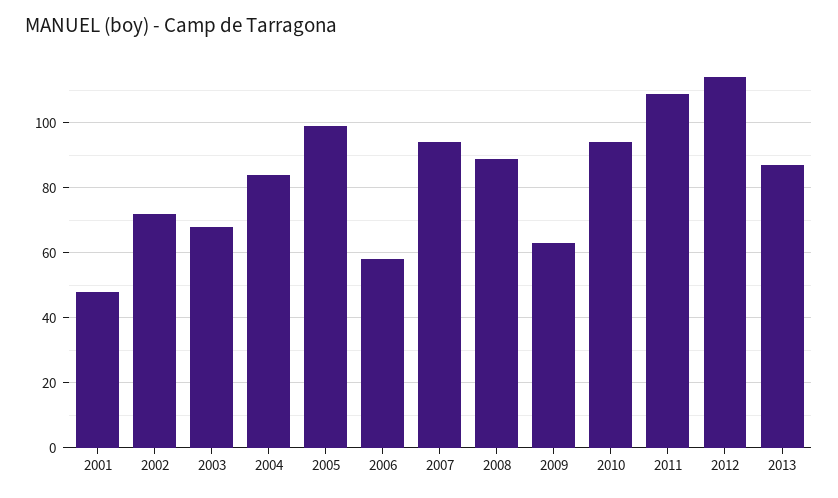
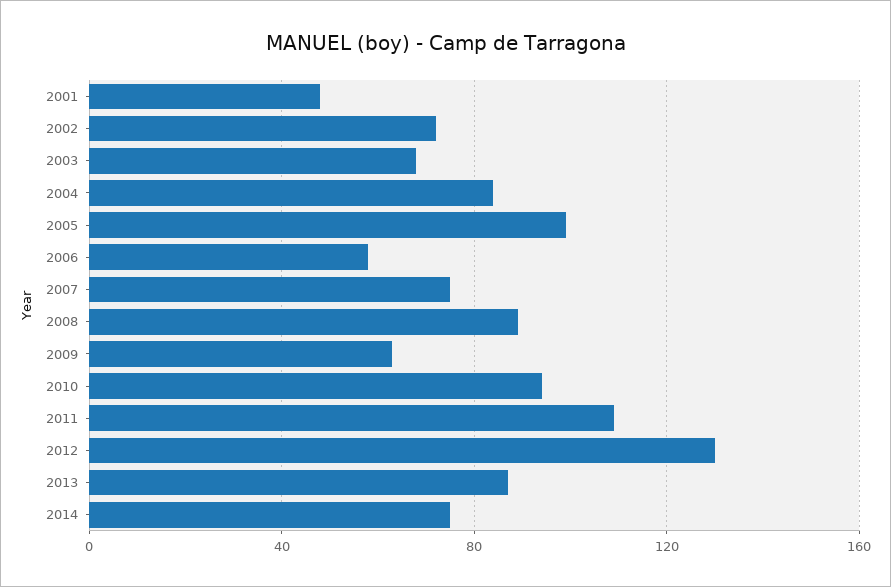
2007: 95 -> 75
2012: 115 -> 130
2014: none -> 75

